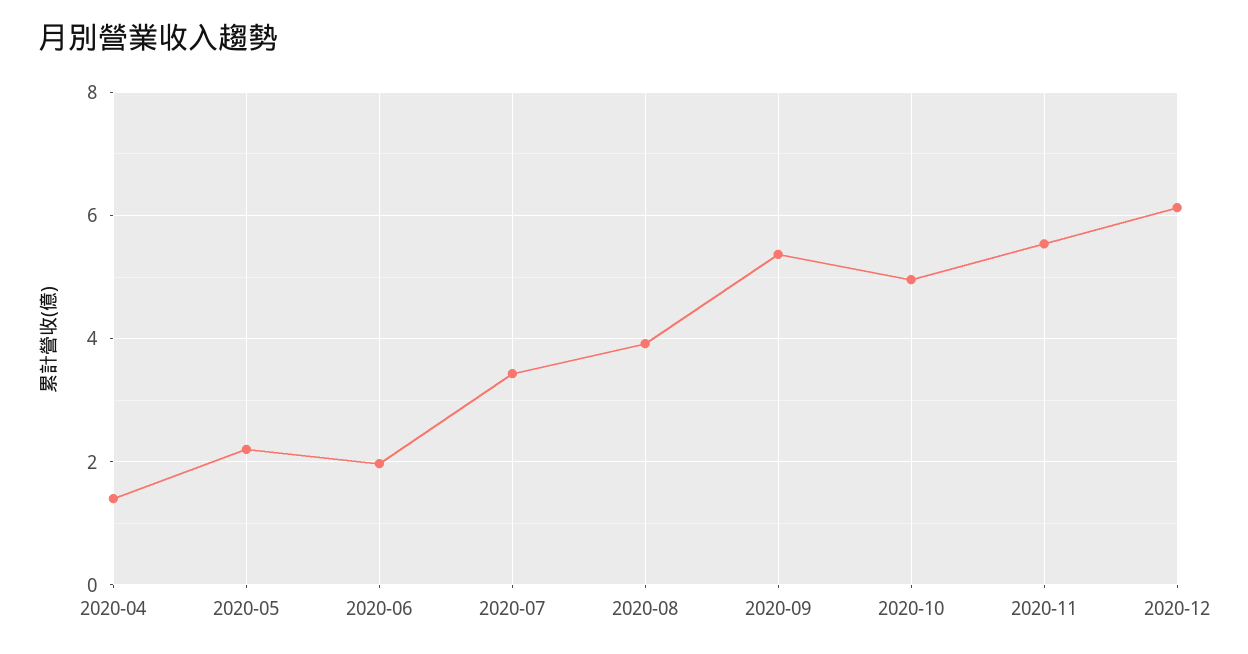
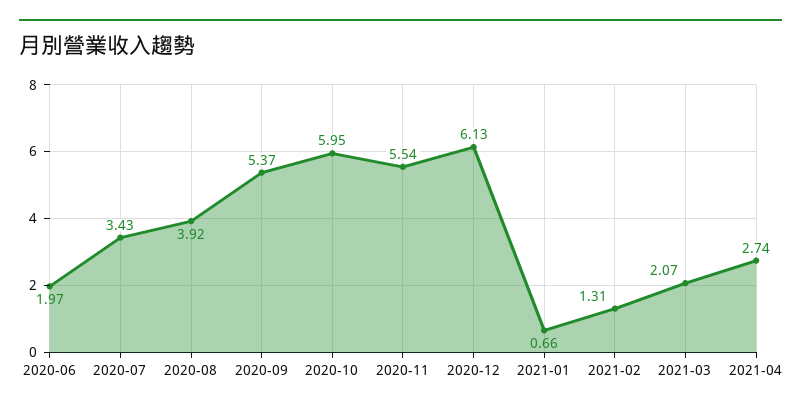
2020-04: 1.4 -> none
2020-05: 2.2 -> none
2020-10: 5 -> 5.95
2021-01: none -> 0.66
2021-02: none -> 1.31
2021-03: none -> 2.07
2021-04: none -> 2.74

